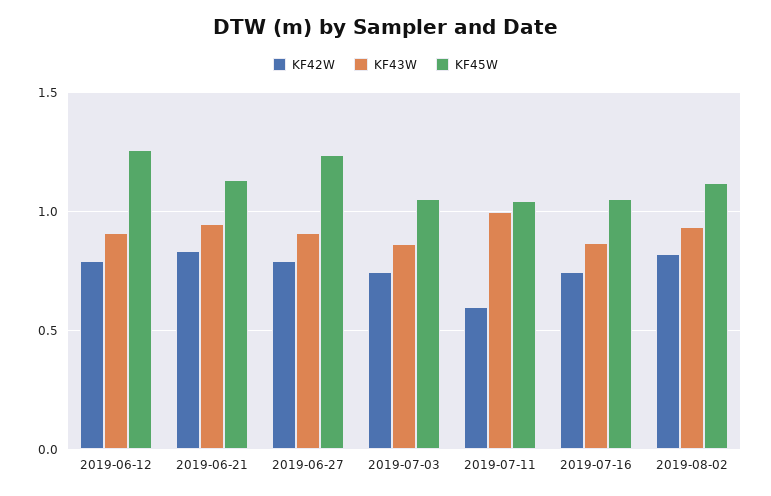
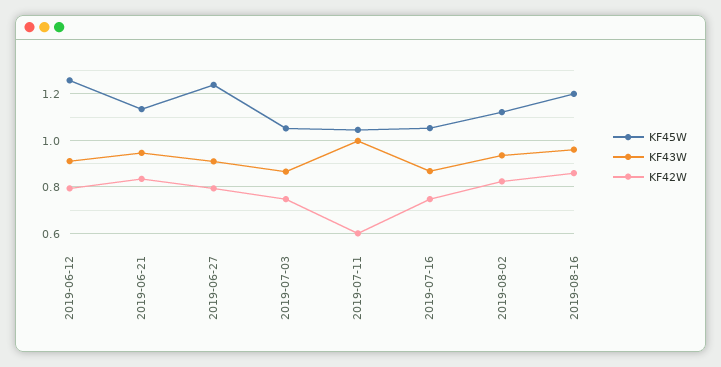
KF45W, 2019-08-16: none -> 1.2
KF43W, 2019-08-16: none -> 0.95
KF42W, 2019-08-16: none -> 0.85

